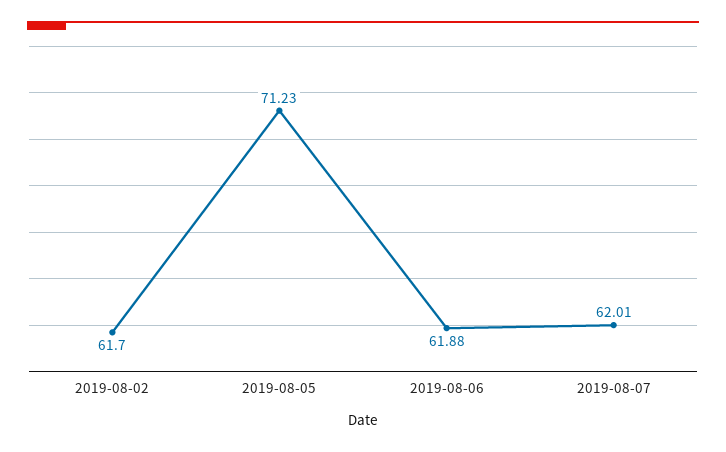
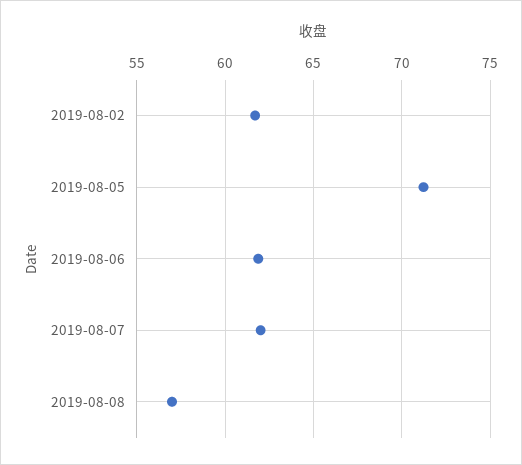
2019-08-08: none -> 57

